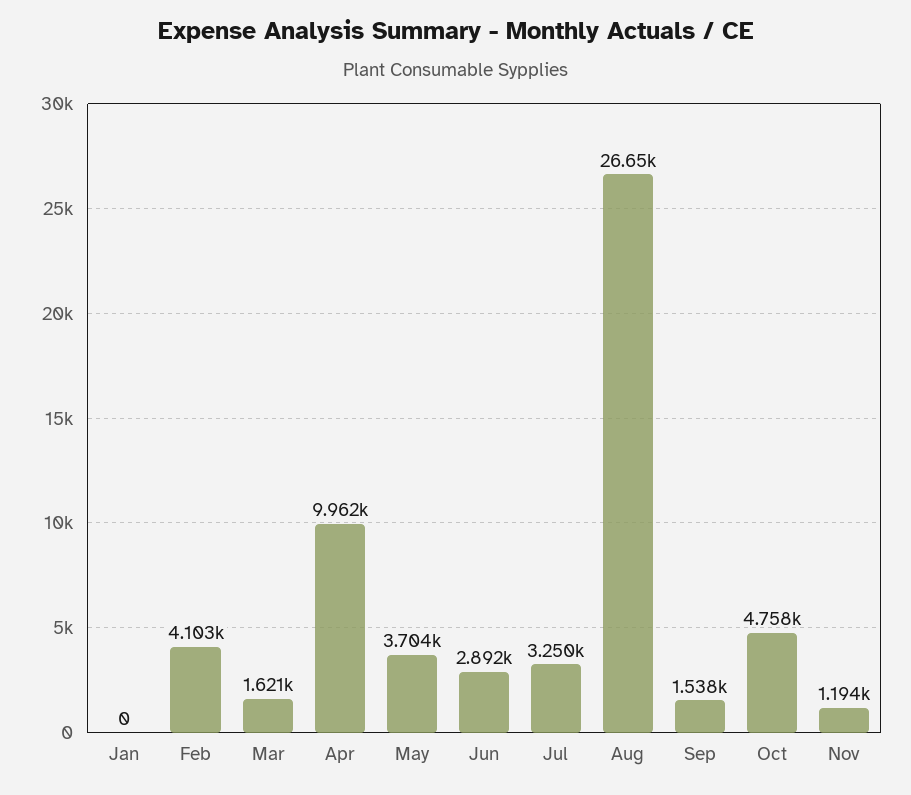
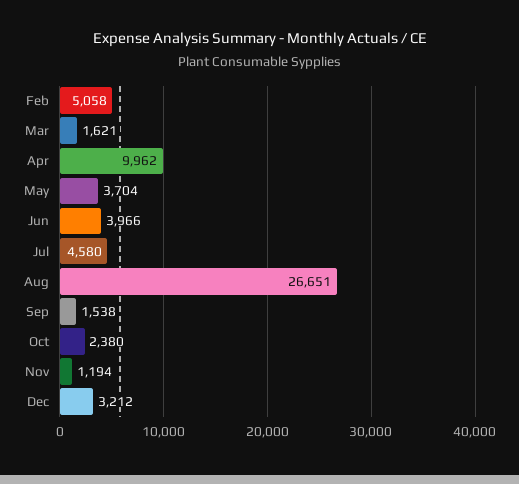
Jan: 0 -> none
Feb: 4103 -> 5058
Jun: 2892 -> 3966
Jul: 3250 -> 4580
Oct: 4758 -> 2380
Dec: none -> 3212

